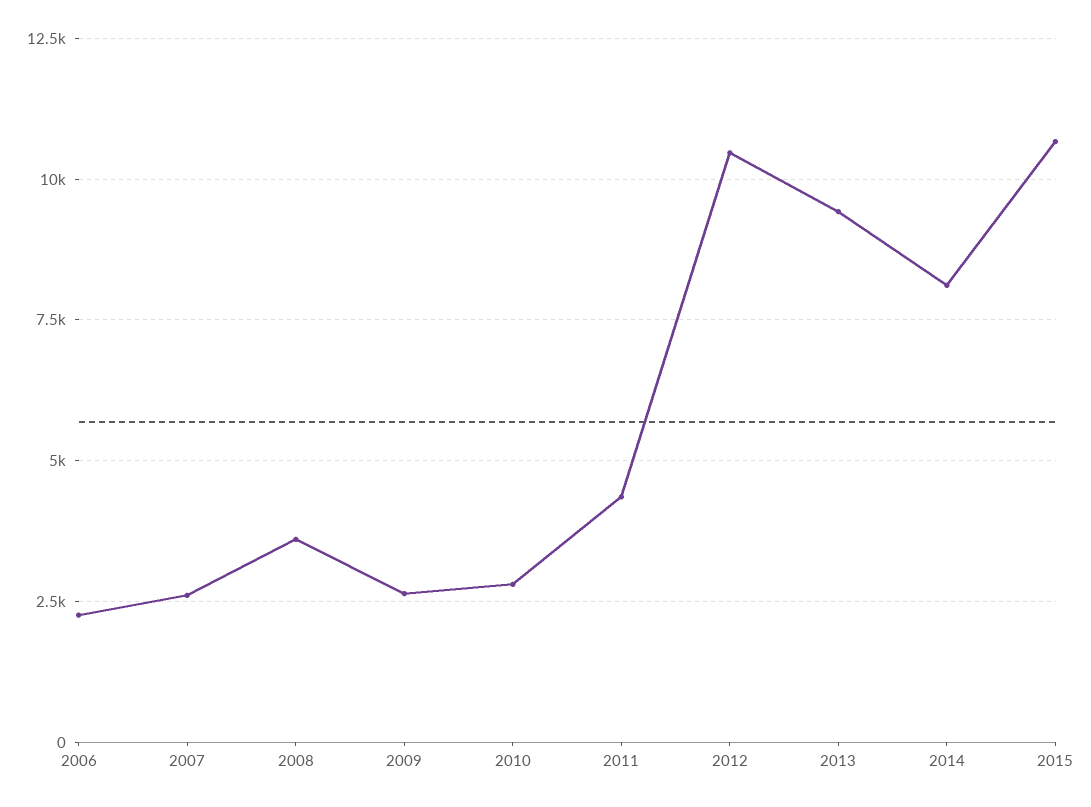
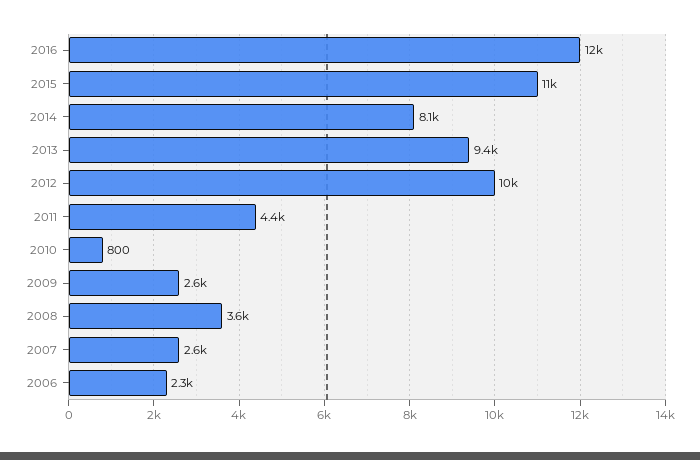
2010: 2750 -> 800
2016: none -> 12000

